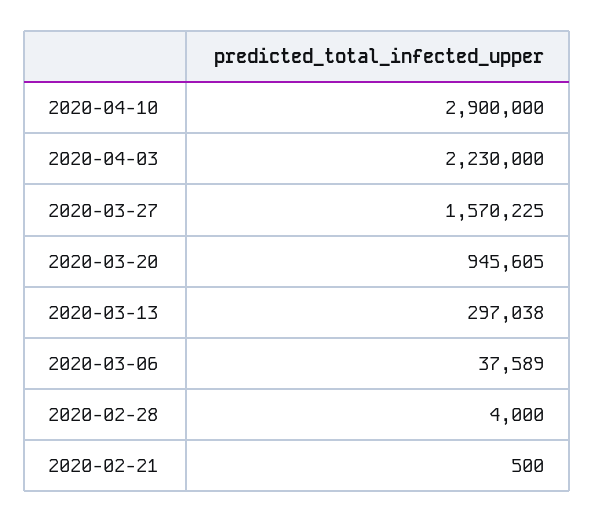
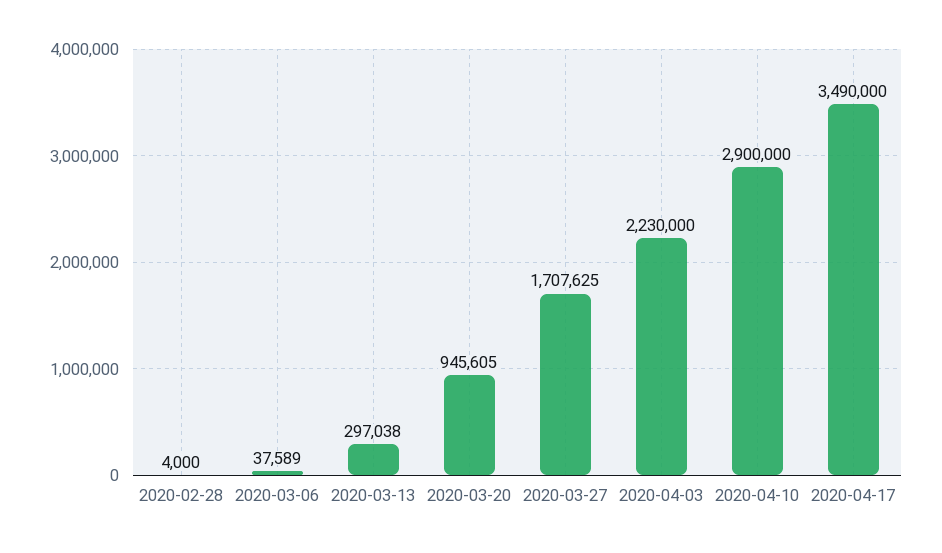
2020-03-27: 1570225 -> 1707625
2020-02-21: 500 -> none
2020-04-17: none -> 3490000

